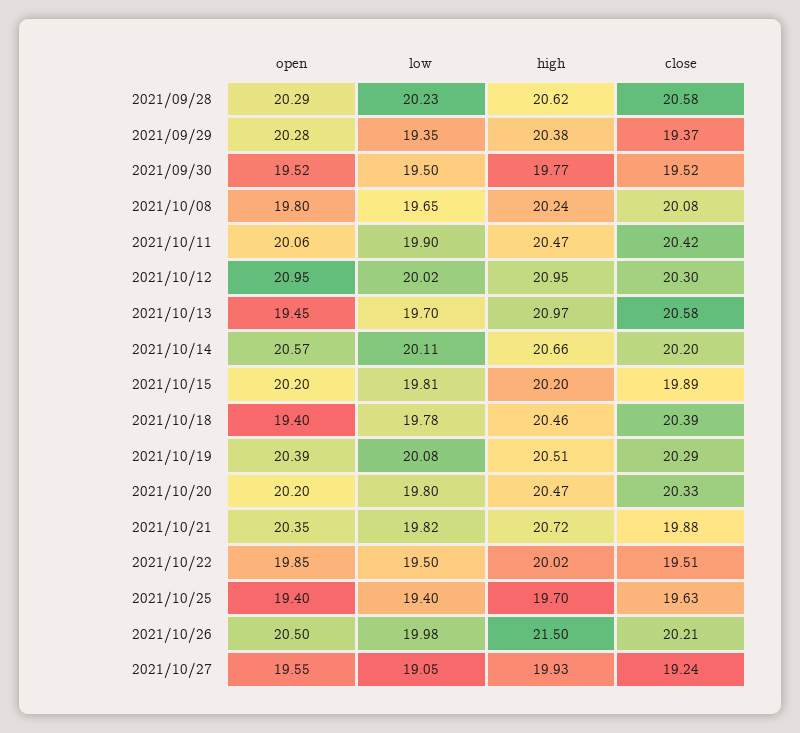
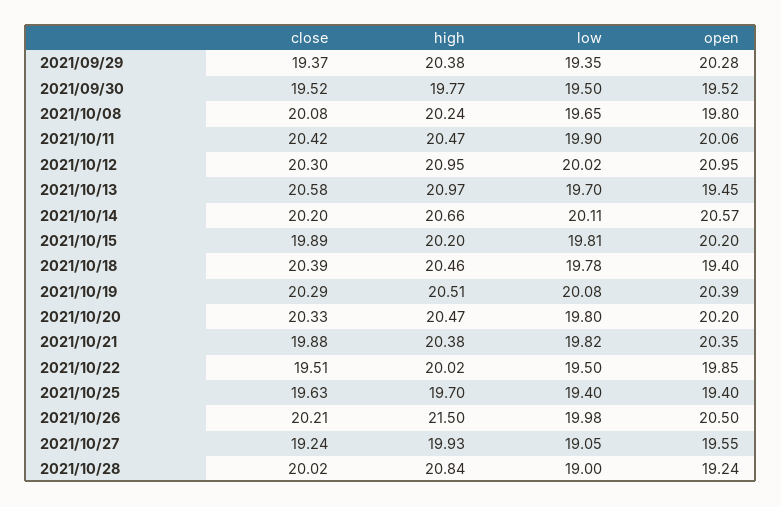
open, 2021/09/28: 20.29 -> none
low, 2021/09/28: 20.23 -> none
high, 2021/09/28: 20.62 -> none
close, 2021/09/28: 20.58 -> none
high, 2021/10/21: 20.72 -> 20.38
close, 2021/10/28: none -> 20.02
high, 2021/10/28: none -> 20.84
low, 2021/10/28: none -> 19
open, 2021/10/28: none -> 19.24

